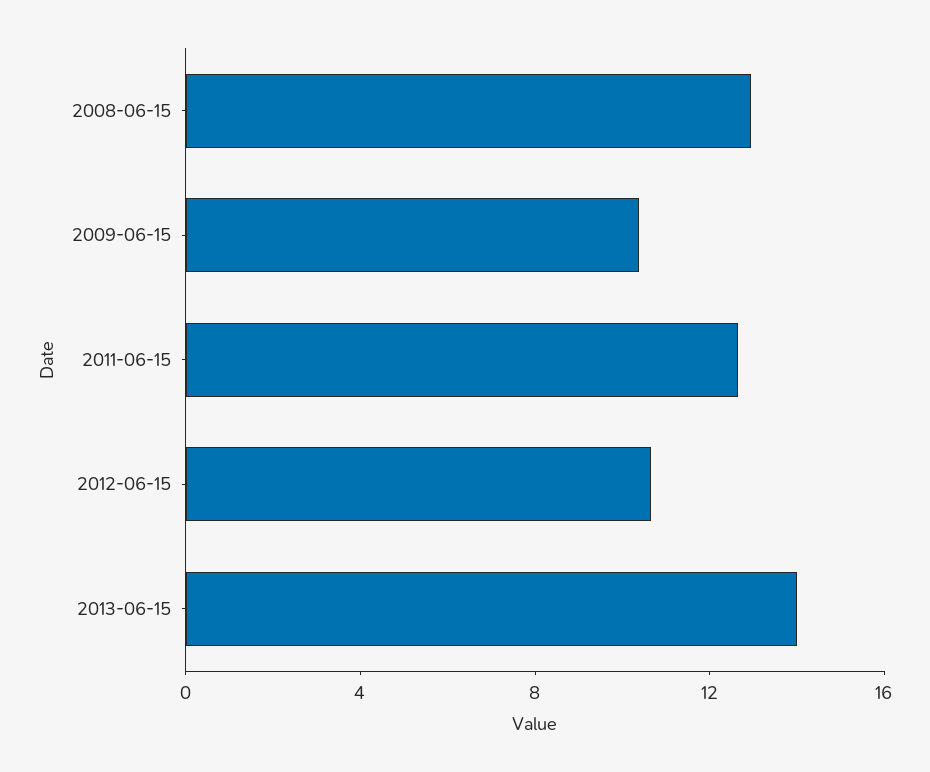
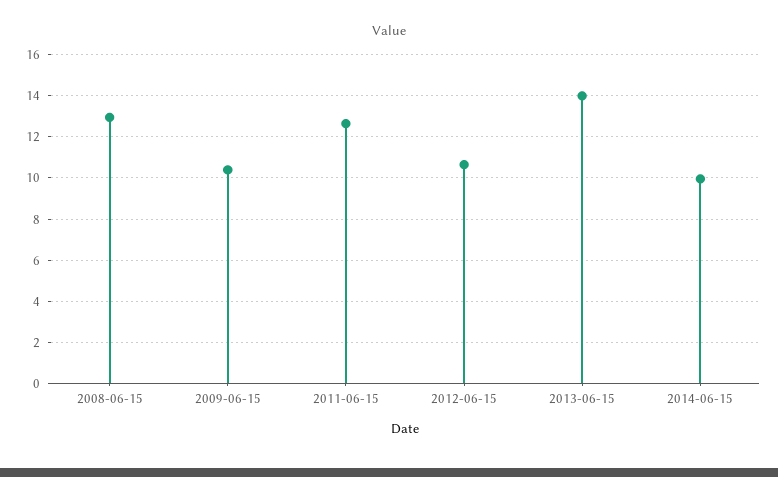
2014-06-15: none -> 10

